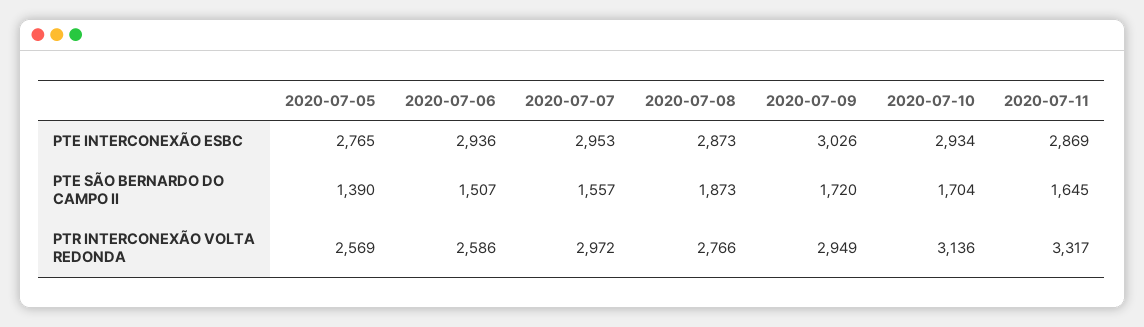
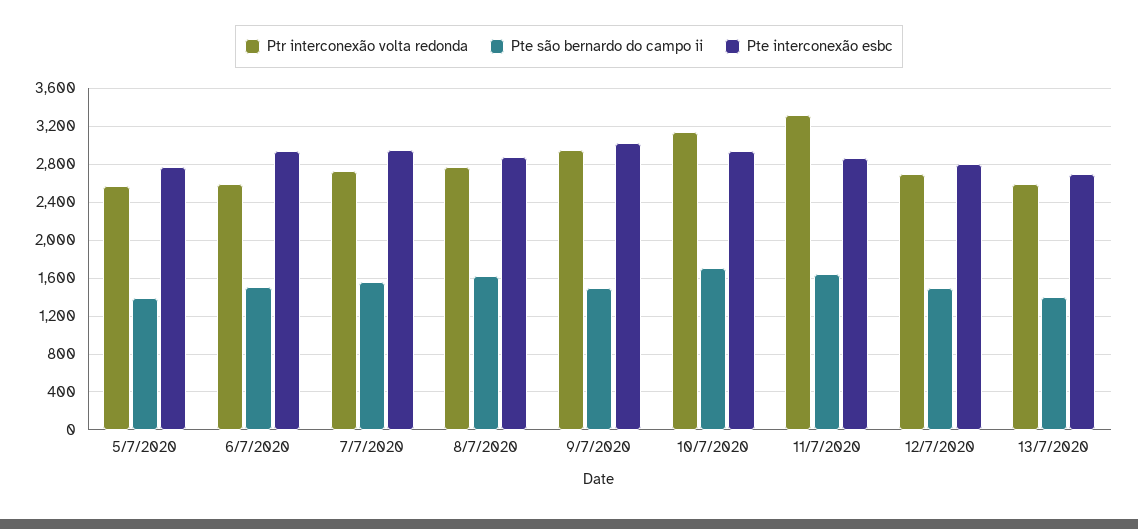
PTE SÃO BERNARDO DO CAMPO II, 2020-07-08: 1873 -> 1600
PTE SÃO BERNARDO DO CAMPO II, 2020-07-09: 1720 -> 1500
PTR INTERCONEXÃO VOLTA REDONDA, 2020-07-07: 2972 -> 2700
PTR INTERCONEXÃO VOLTA REDONDA, 12/7/2020: none -> 2700
PTE SÃO BERNARDO DO CAMPO II, 12/7/2020: none -> 1500
PTE INTERCONEXÃO ESBC, 12/7/2020: none -> 2800
PTR INTERCONEXÃO VOLTA REDONDA, 13/7/2020: none -> 2600
PTE SÃO BERNARDO DO CAMPO II, 13/7/2020: none -> 1400
PTE INTERCONEXÃO ESBC, 13/7/2020: none -> 2700

